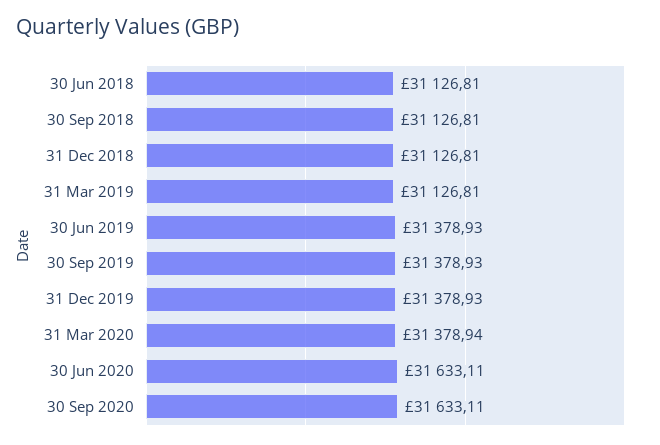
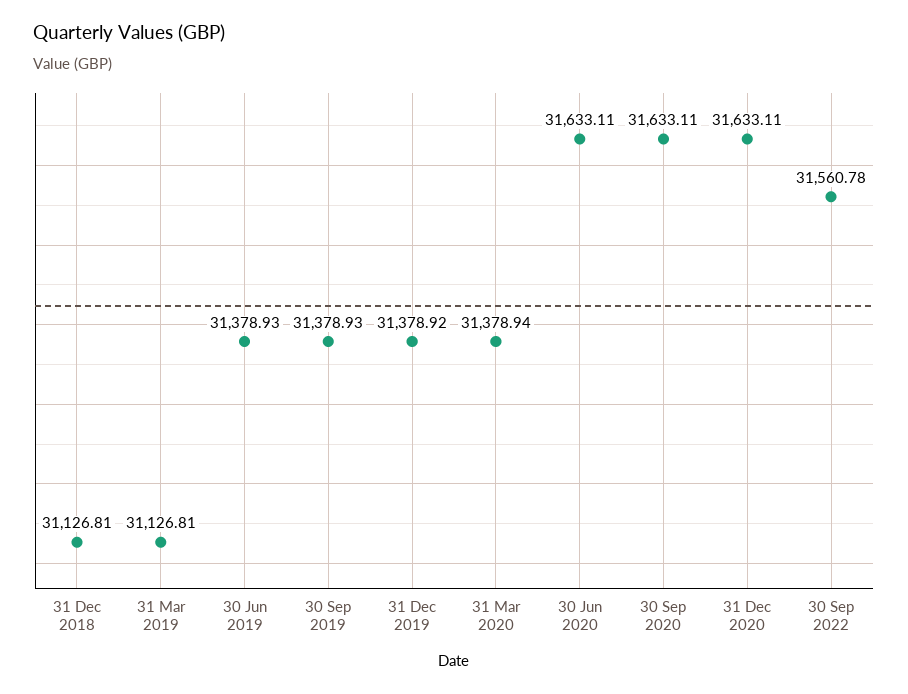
30 Jun 2018: 31126.81 -> none
30 Sep 2018: 31126.81 -> none
31 Dec 2019: 31378.93 -> 31378.92
31 Dec 2020: none -> 31633.11
30 Sep 2022: none -> 31560.78

